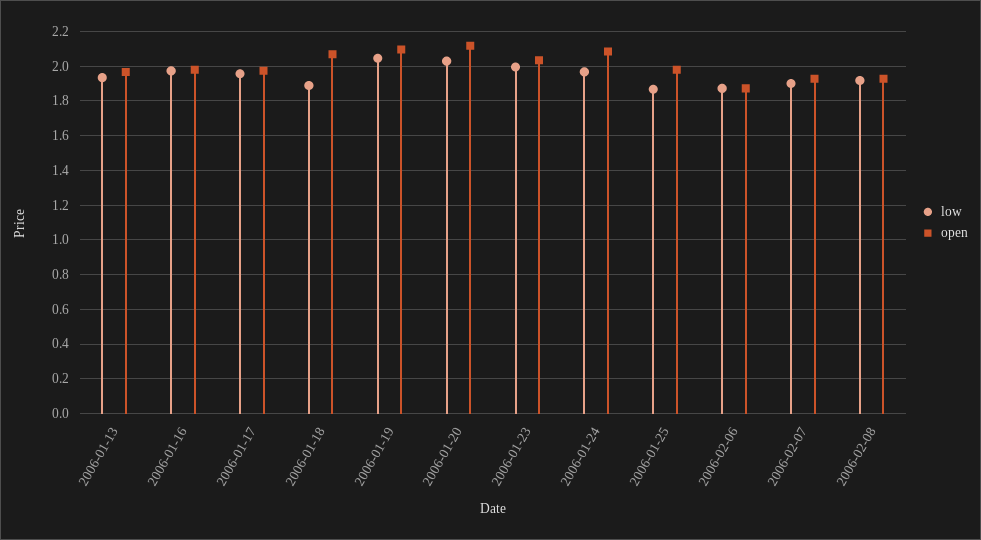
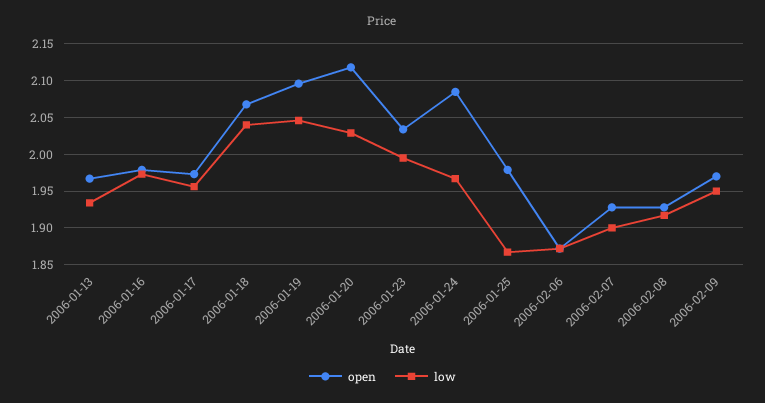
low, 2006-01-18: 1.9 -> 2.04
open, 2006-02-09: none -> 1.97
low, 2006-02-09: none -> 1.95

